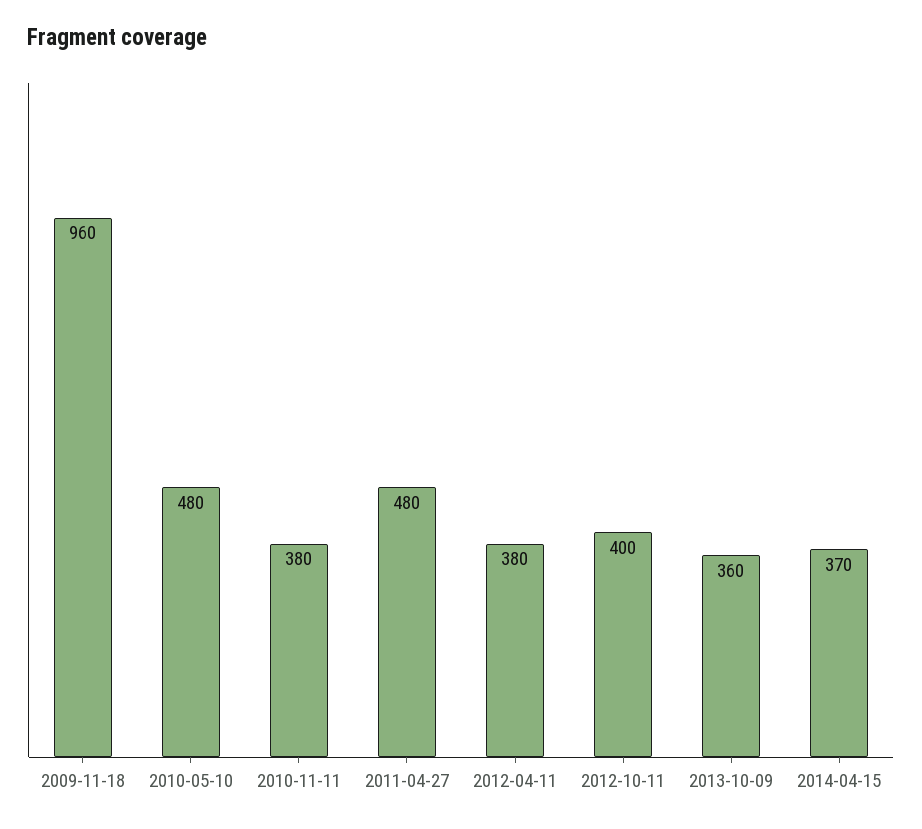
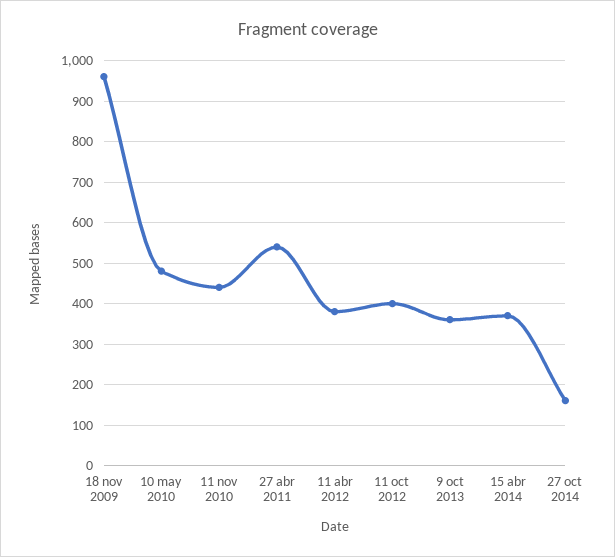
2010-11-11: 380 -> 440
2011-04-27: 480 -> 540
27 oct 2014: none -> 160

